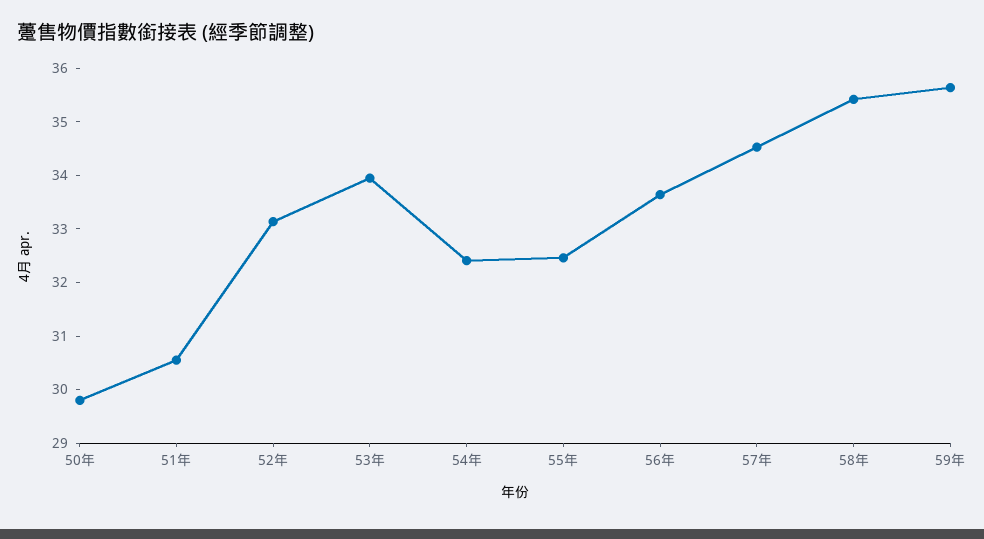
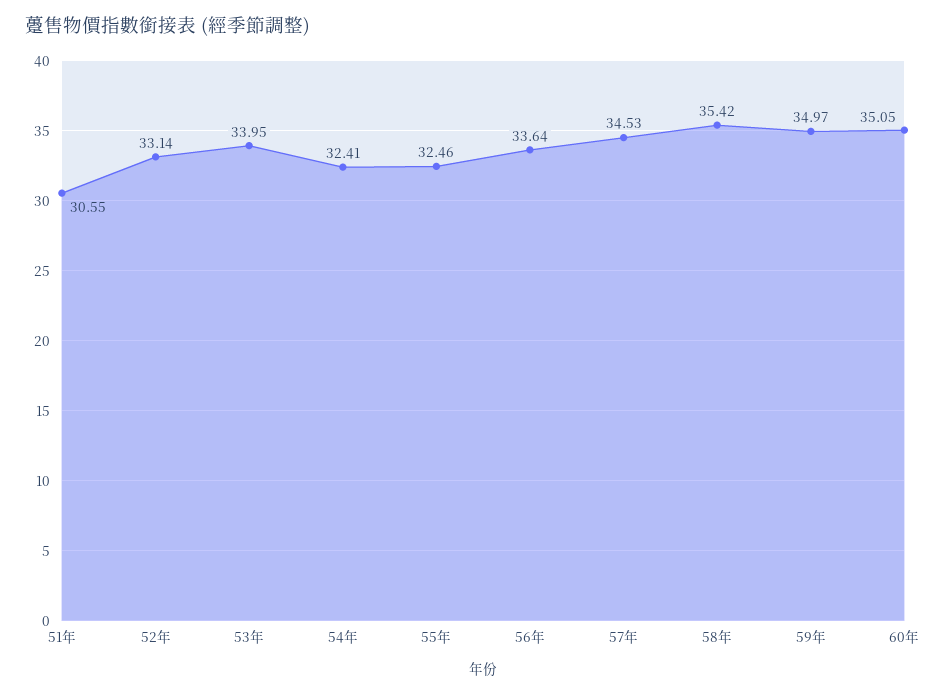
50年: 29.8 -> none
59年: 35.6 -> 34.97
60年: none -> 35.05

